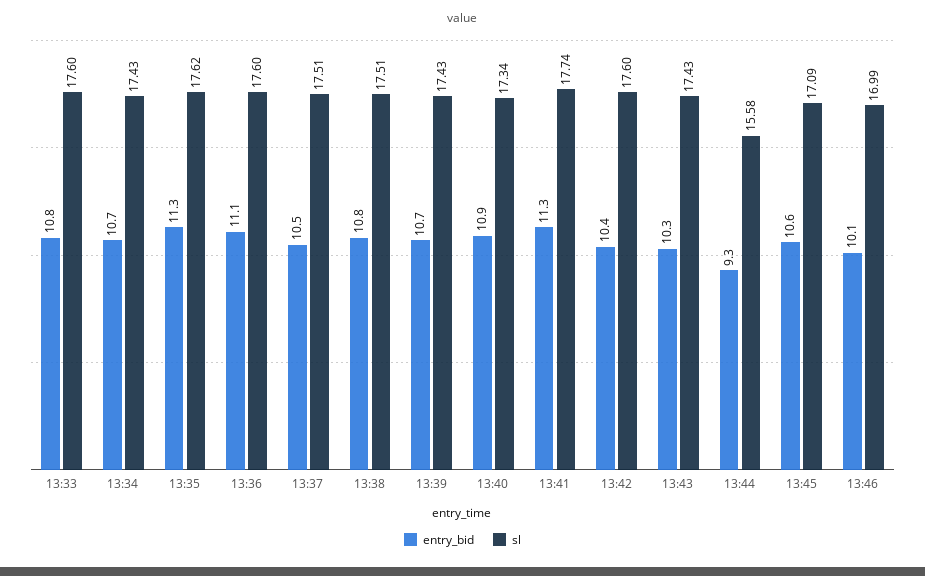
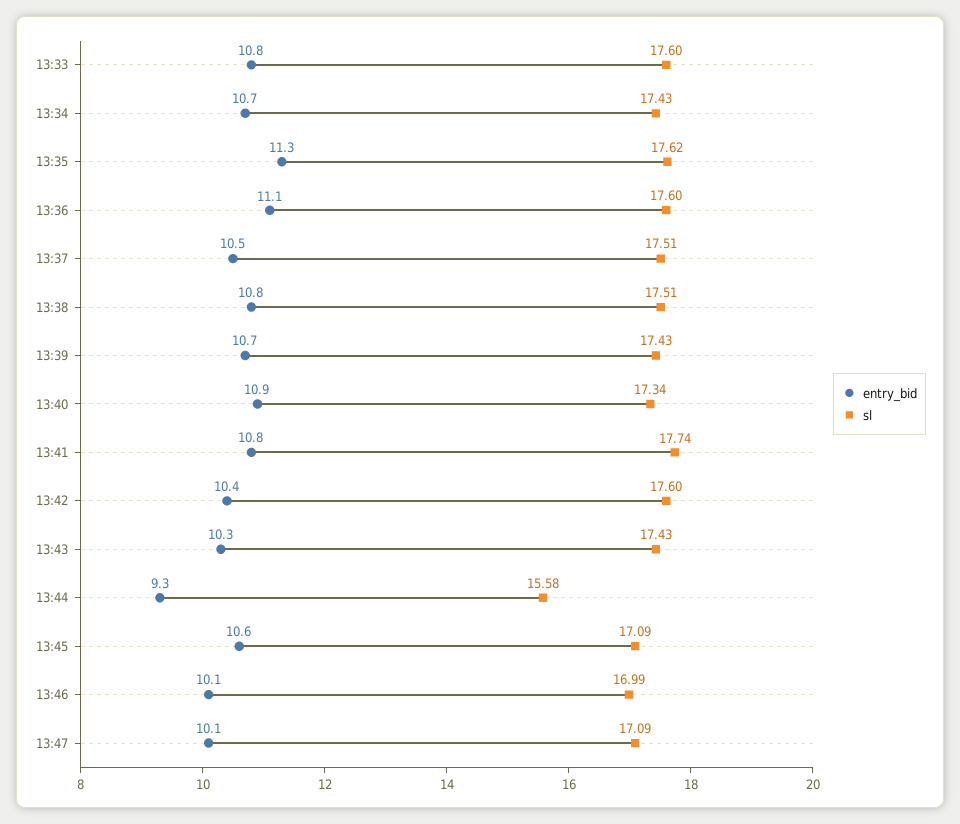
entry_bid, 13:41: 11.3 -> 10.8
entry_bid, 13:47: none -> 10.1
sl, 13:47: none -> 17.09

